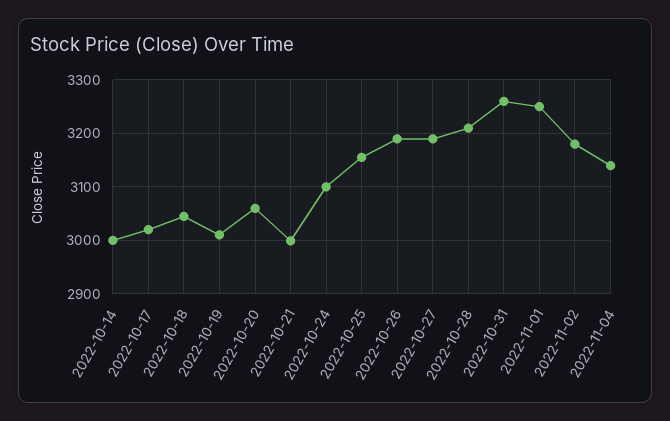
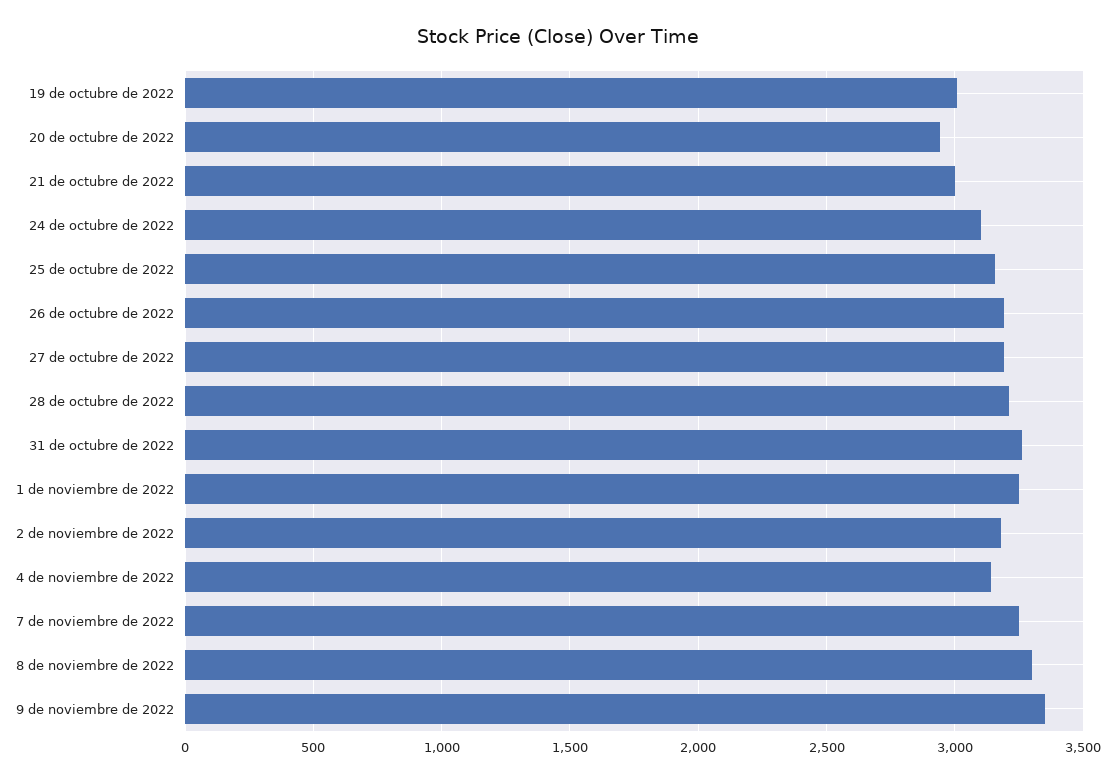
2022-10-14: 3000 -> none
2022-10-17: 3020 -> none
2022-10-18: 3040 -> none
2022-10-20: 3060 -> 2950
7 de noviembre de 2022: none -> 3250
8 de noviembre de 2022: none -> 3300
9 de noviembre de 2022: none -> 3350

